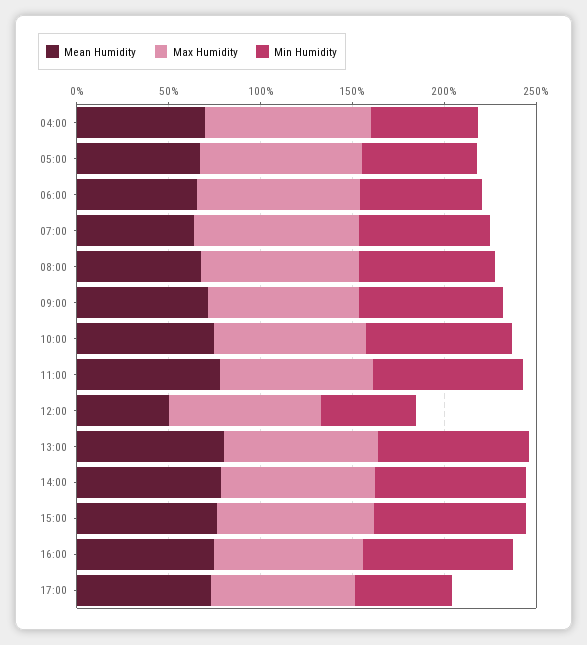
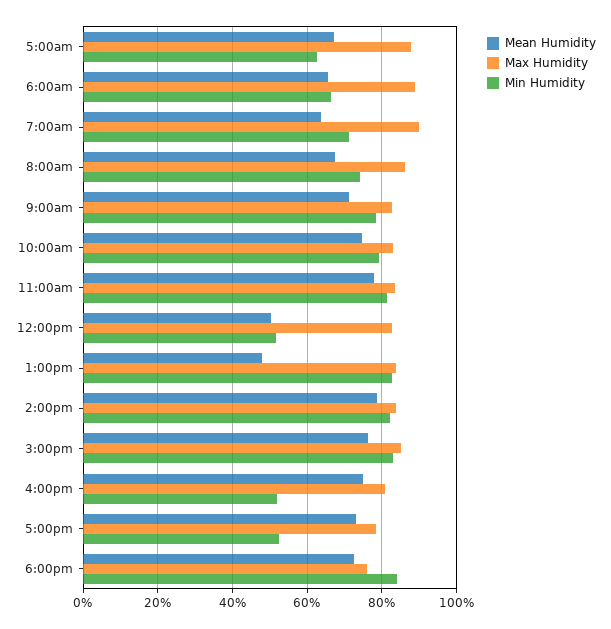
Mean Humidity, 04:00: 70 -> none
Max Humidity, 04:00: 90 -> none
Min Humidity, 04:00: 60 -> none
Mean Humidity, 13:00: 80 -> 48
Min Humidity, 16:00: 80 -> 52
Mean Humidity, 6:00pm: none -> 72
Max Humidity, 6:00pm: none -> 76
Min Humidity, 6:00pm: none -> 84

